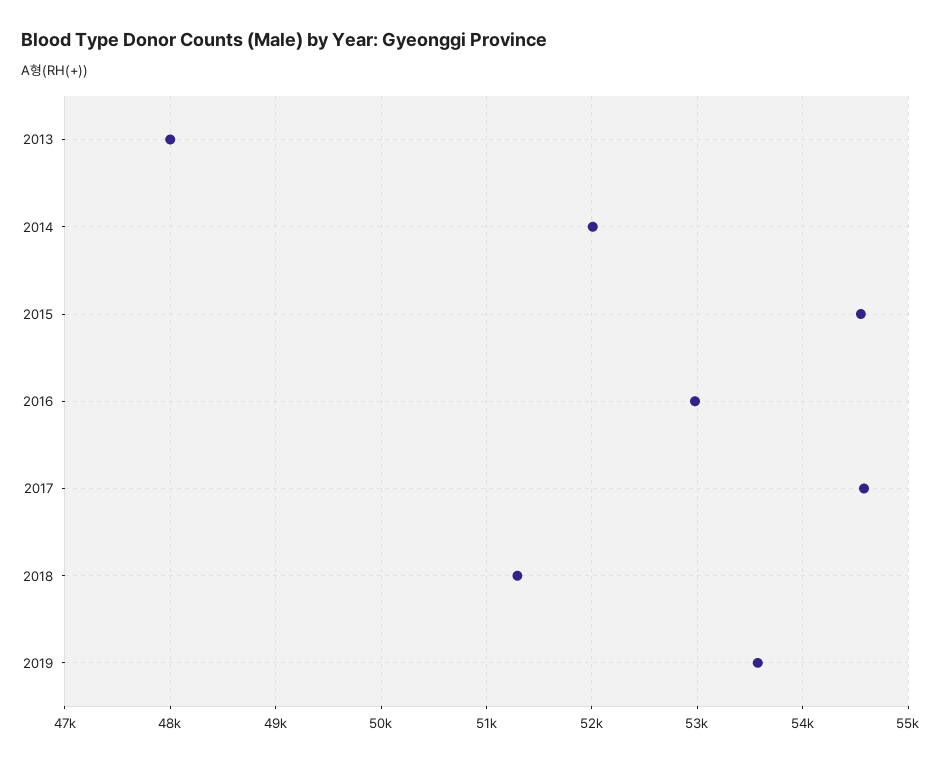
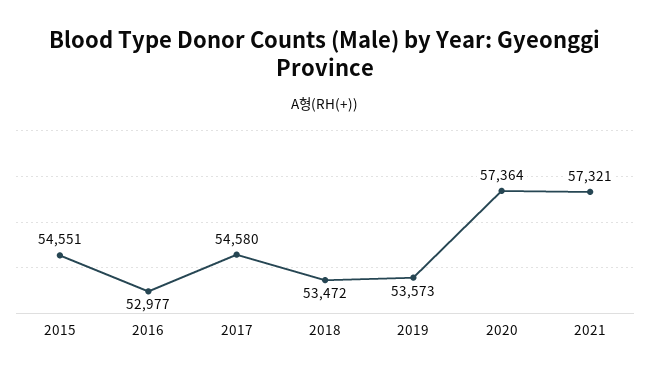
2013: 48000 -> none
2014: 52000 -> none
2018: 51300 -> 53472
2020: none -> 57364
2021: none -> 57321

